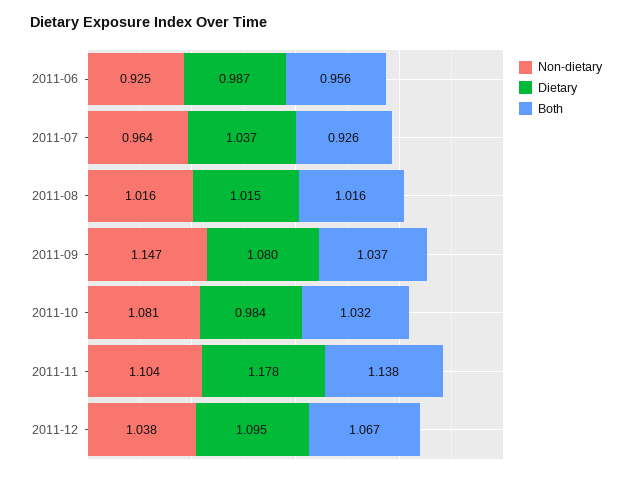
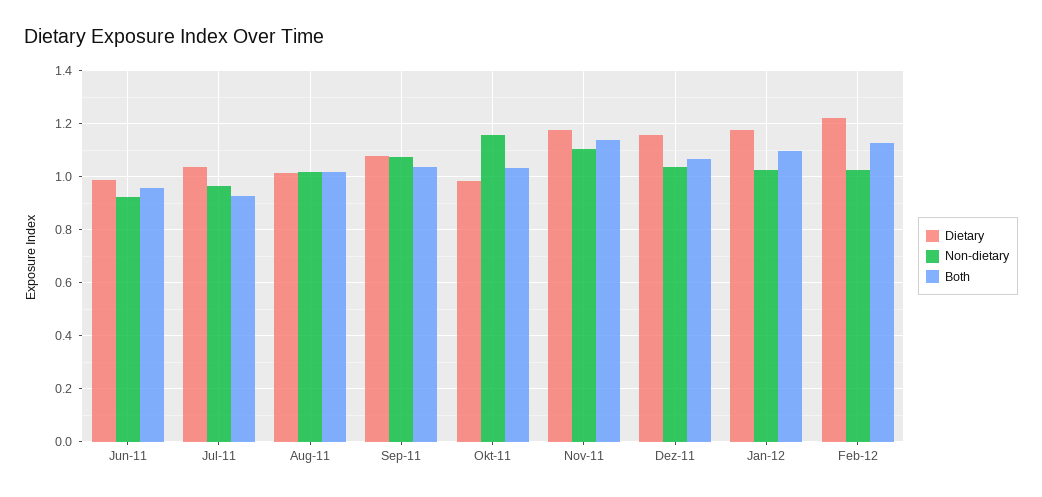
Non-dietary, 2011-09: 1.147 -> 1.075
Non-dietary, 2011-10: 1.081 -> 1.15
Dietary, 2011-12: 1.095 -> 1.15
Dietary, Jan-12: none -> 1.175
Non-dietary, Jan-12: none -> 1.025
Both, Jan-12: none -> 1.1
Dietary, Feb-12: none -> 1.225
Non-dietary, Feb-12: none -> 1.025
Both, Feb-12: none -> 1.125

